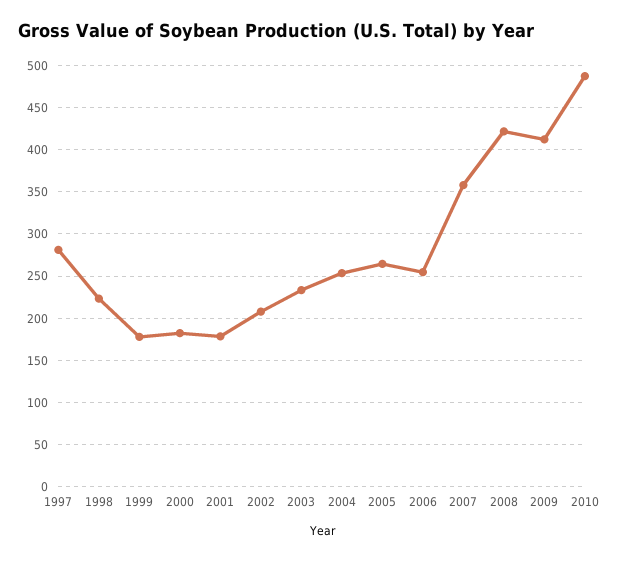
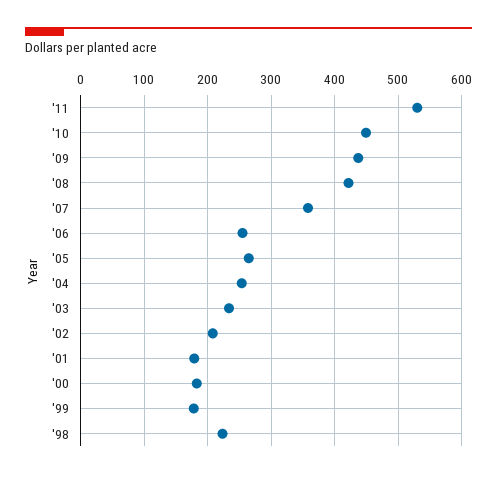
1997: 280 -> none
2009: 410 -> 440
2010: 490 -> 450
'11: none -> 530

